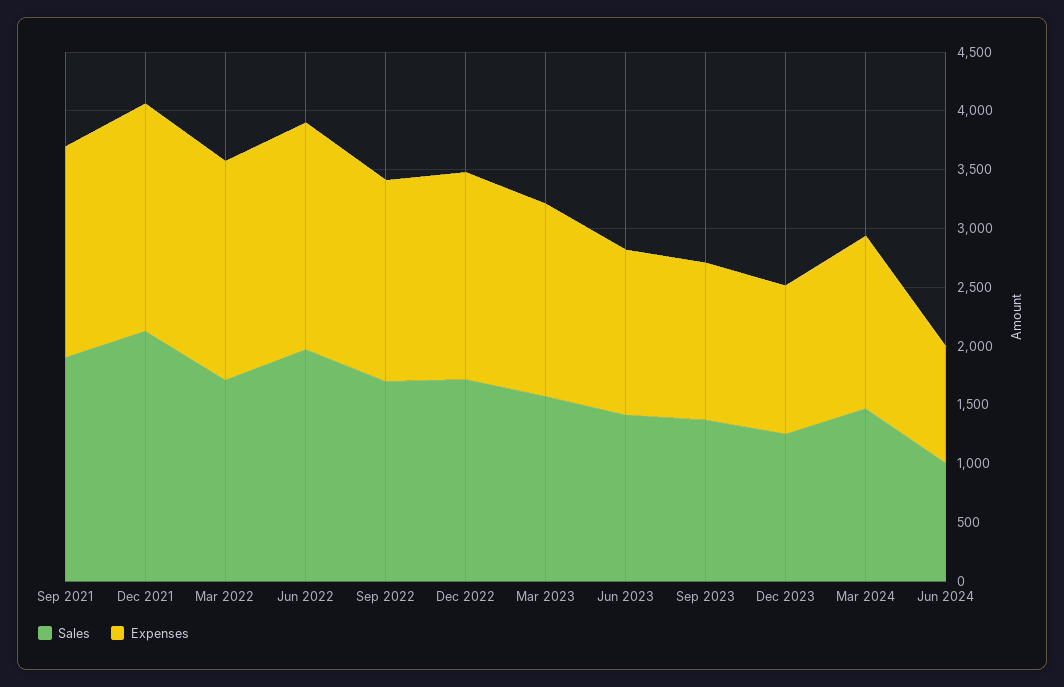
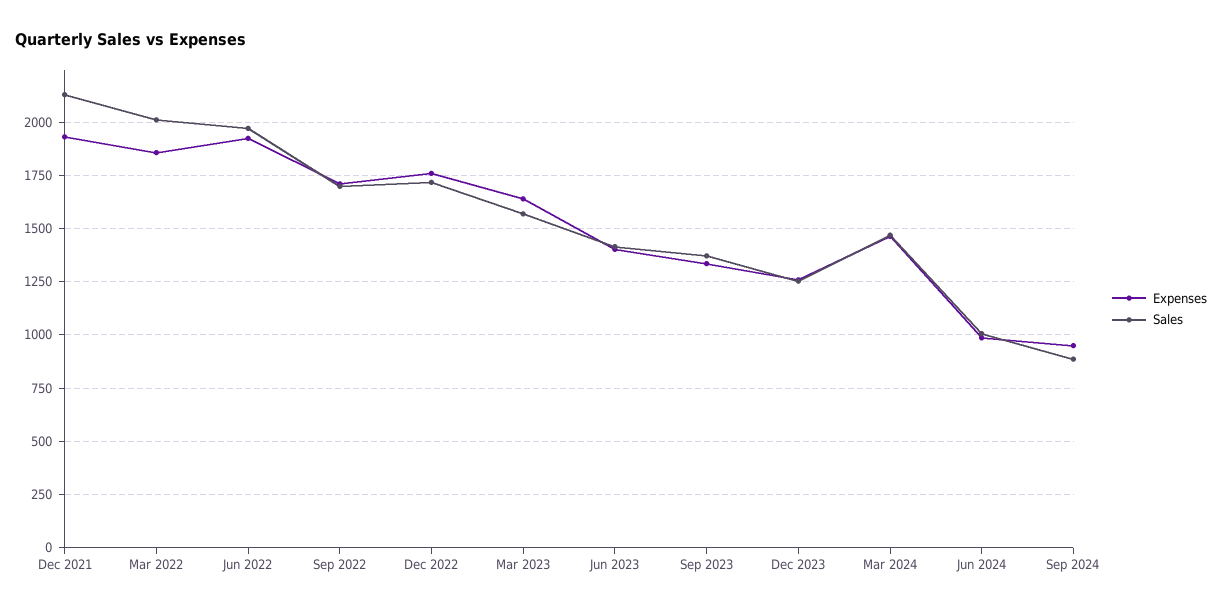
Sales, Sep 2021: 1900 -> none
Expenses, Sep 2021: 1800 -> none
Sales, Mar 2022: 1700 -> 2000
Expenses, Sep 2024: none -> 950
Sales, Sep 2024: none -> 900

